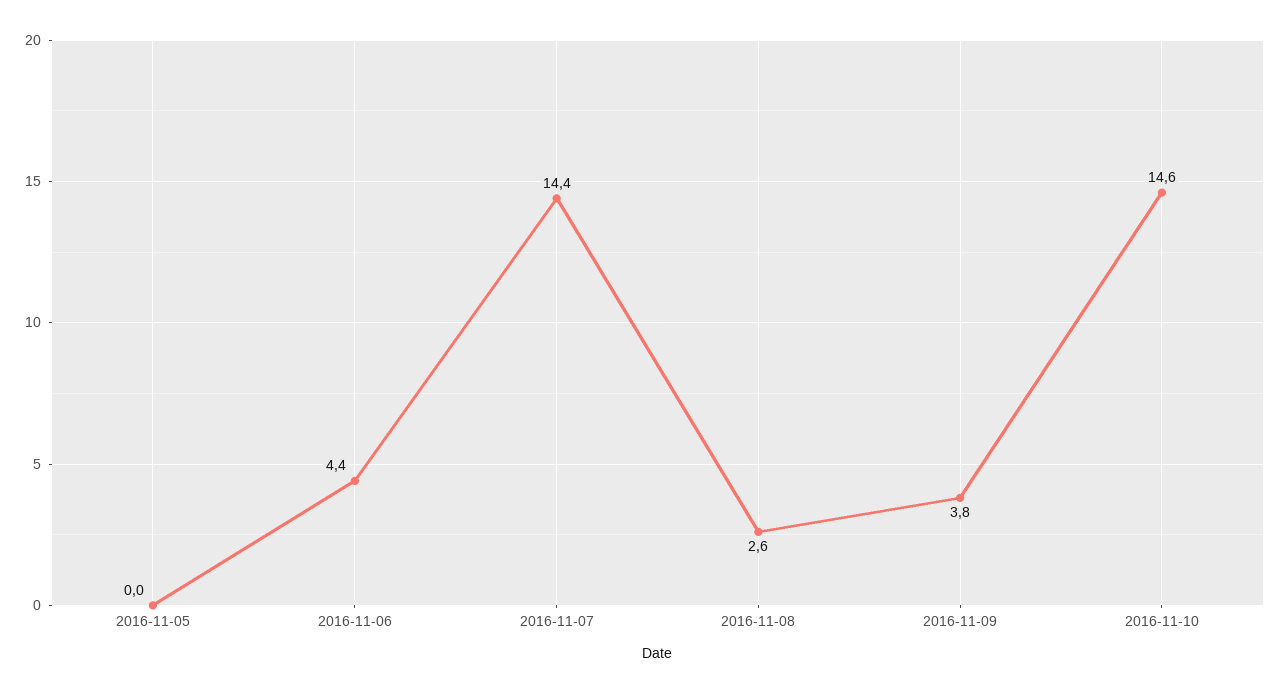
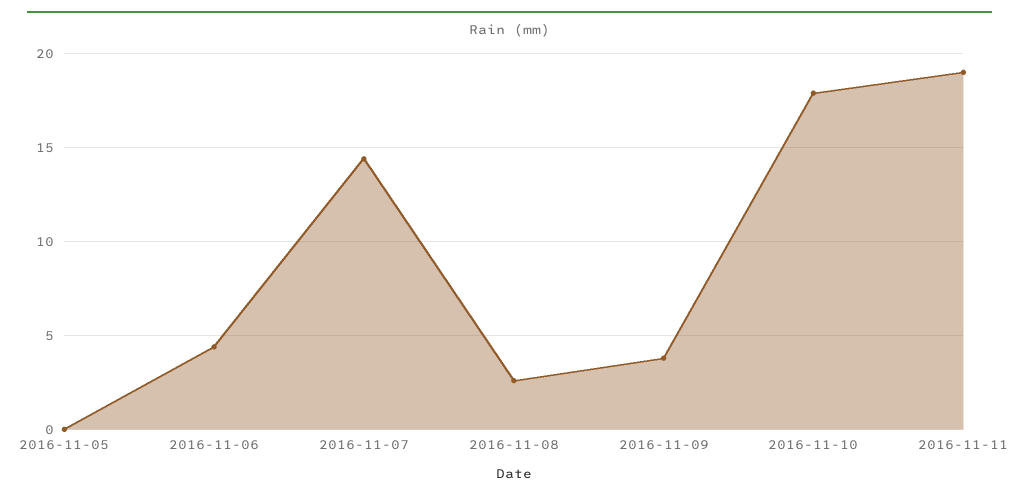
2016-11-10: 14.6 -> 18
2016-11-11: none -> 19

